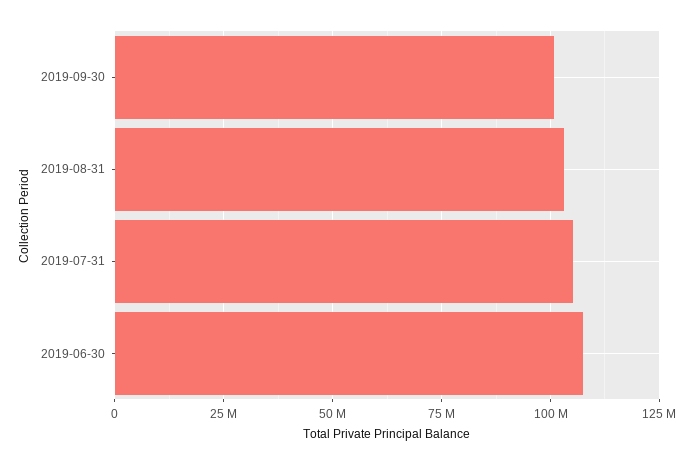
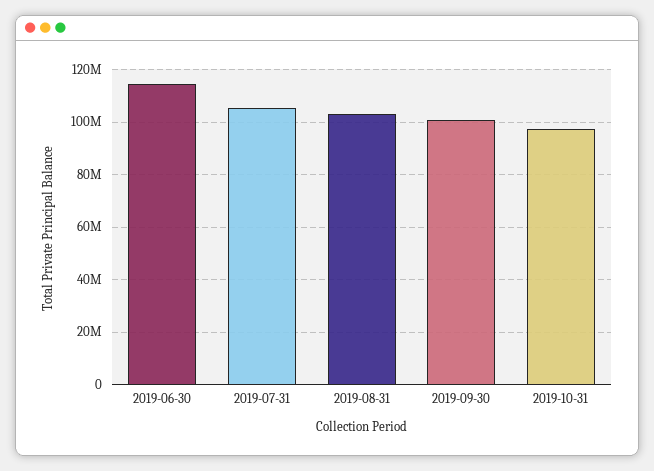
2019-06-30: 107500000 -> 115000000
2019-10-31: none -> 97500000

